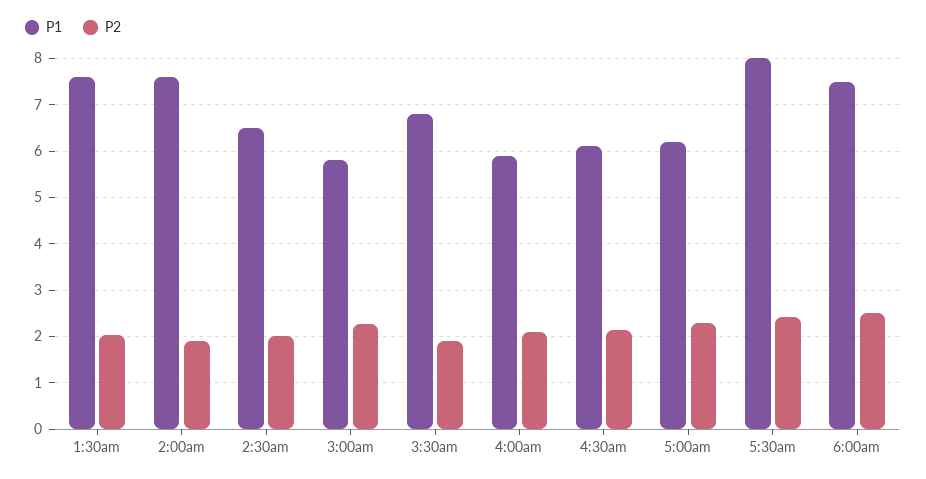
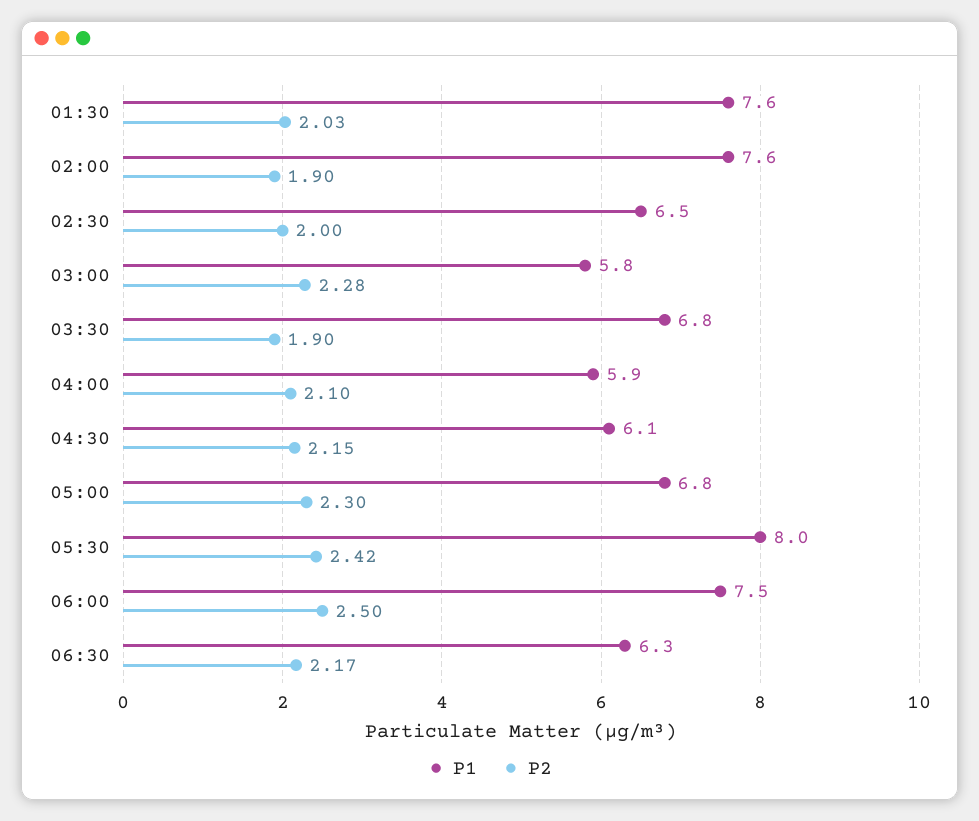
P1, 5:00am: 6.2 -> 6.8
P1, 06:30: none -> 6.3
P2, 06:30: none -> 2.17

